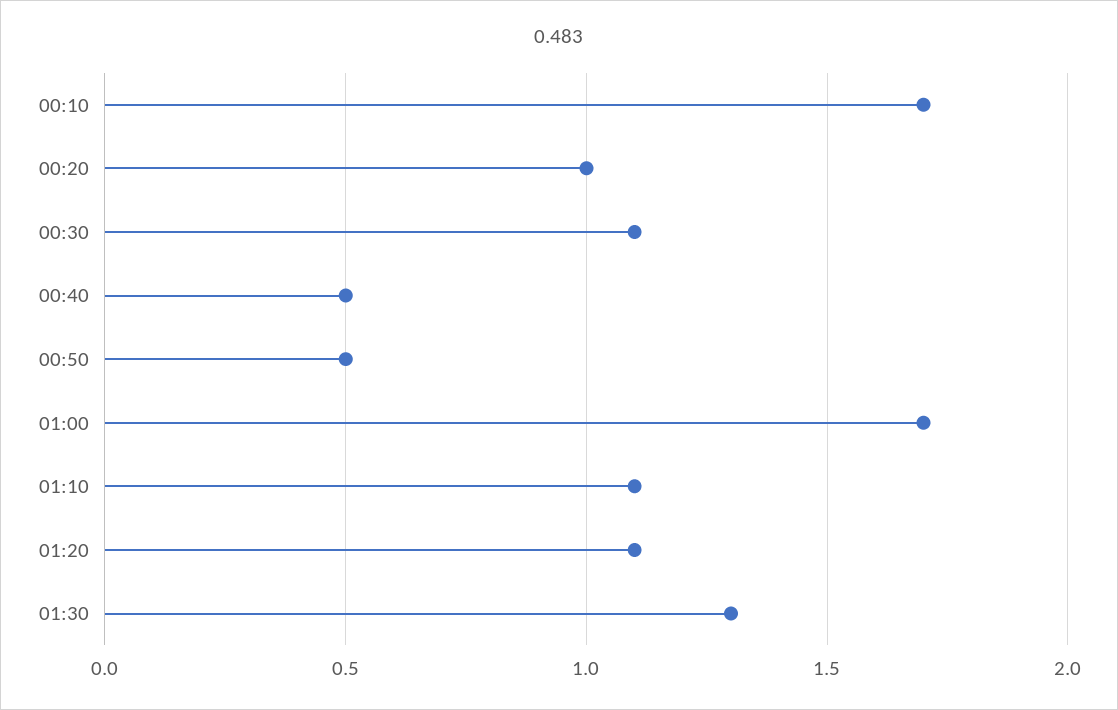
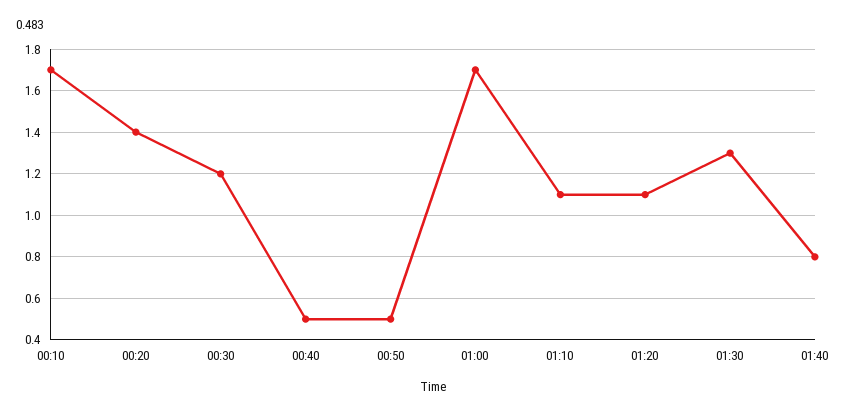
00:20: 1 -> 1.4
00:30: 1.1 -> 1.2
01:40: none -> 0.8

